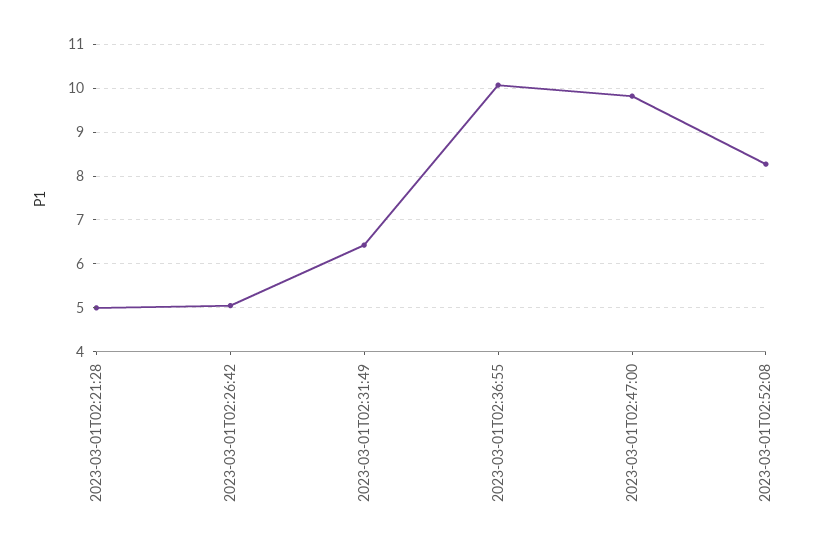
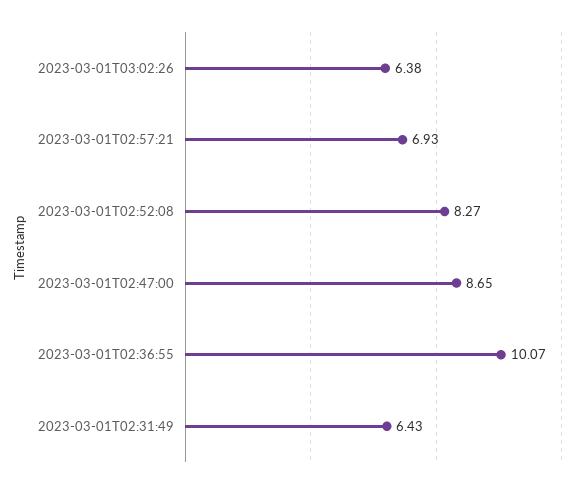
2023-03-01T02:21:28: 5 -> none
2023-03-01T02:26:42: 5 -> none
2023-03-01T02:47:00: 9.8 -> 8.65
2023-03-01T03:02:26: none -> 6.38
2023-03-01T02:57:21: none -> 6.93

